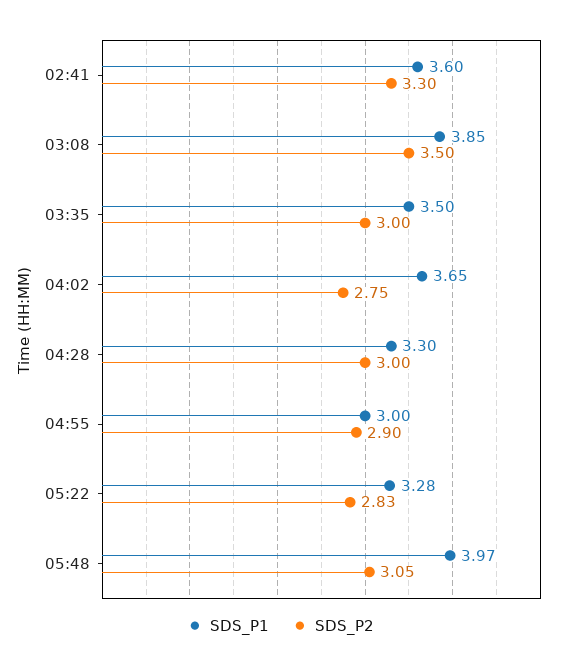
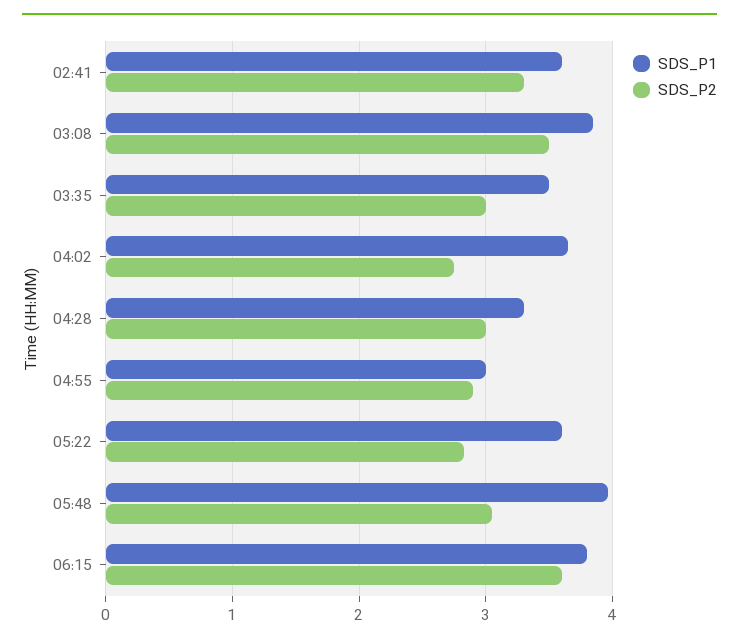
SDS_P1, 05:22: 3.28 -> 3.6
SDS_P1, 06:15: none -> 3.8
SDS_P2, 06:15: none -> 3.6

